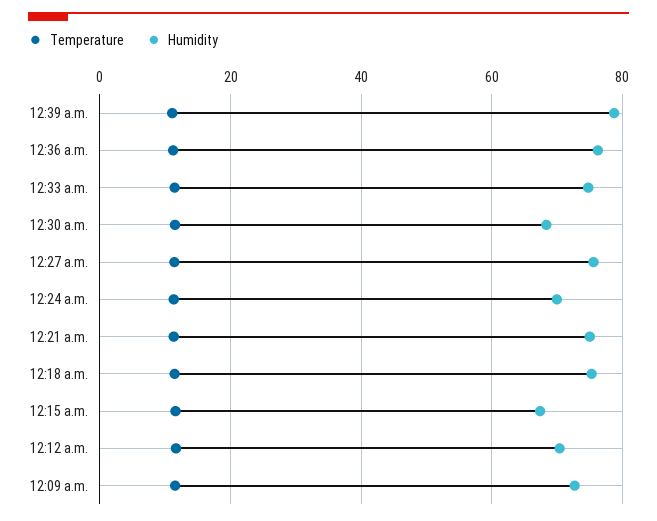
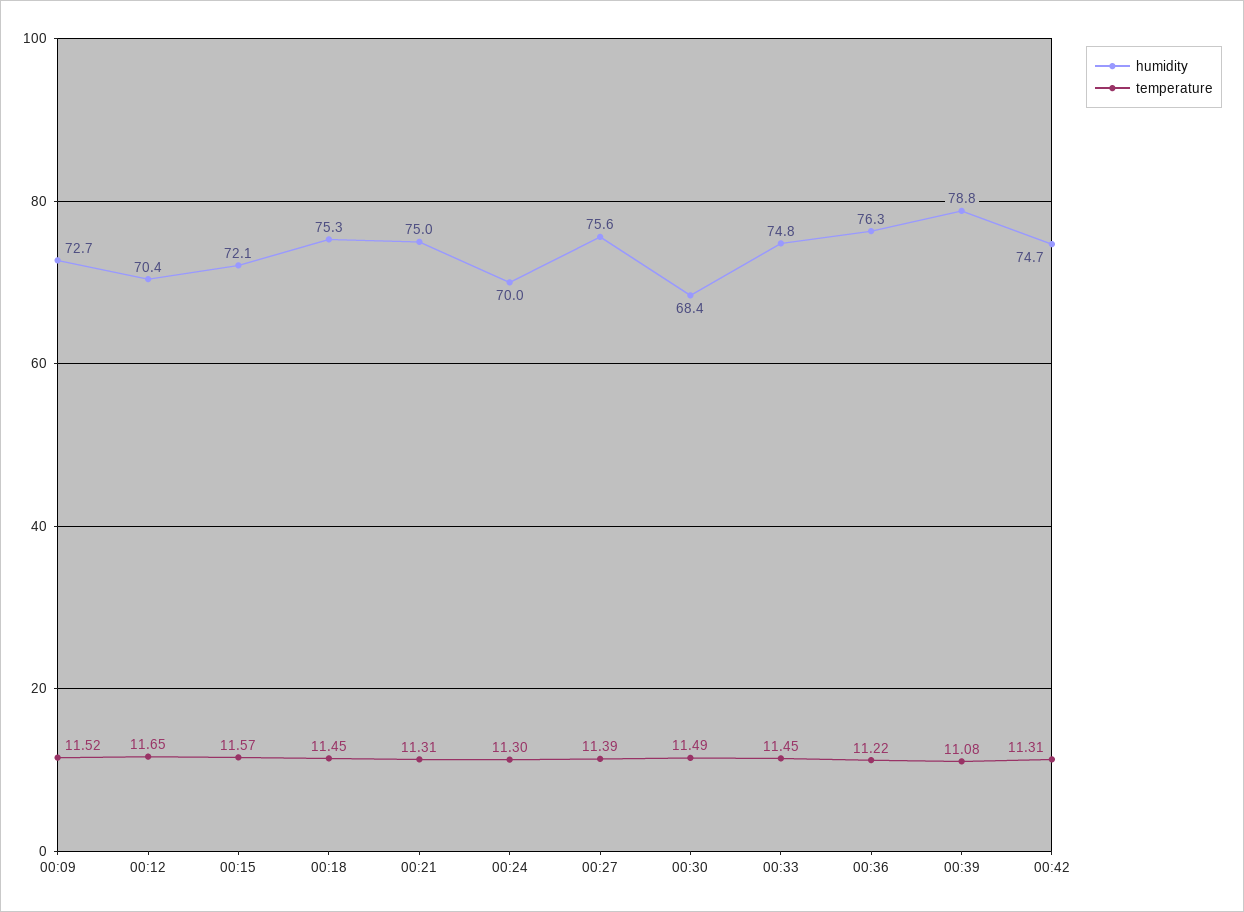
Humidity, 12:15 a.m.: 68 -> 72.1
Humidity, 00:42: none -> 74.7
Temperature, 00:42: none -> 11.31

